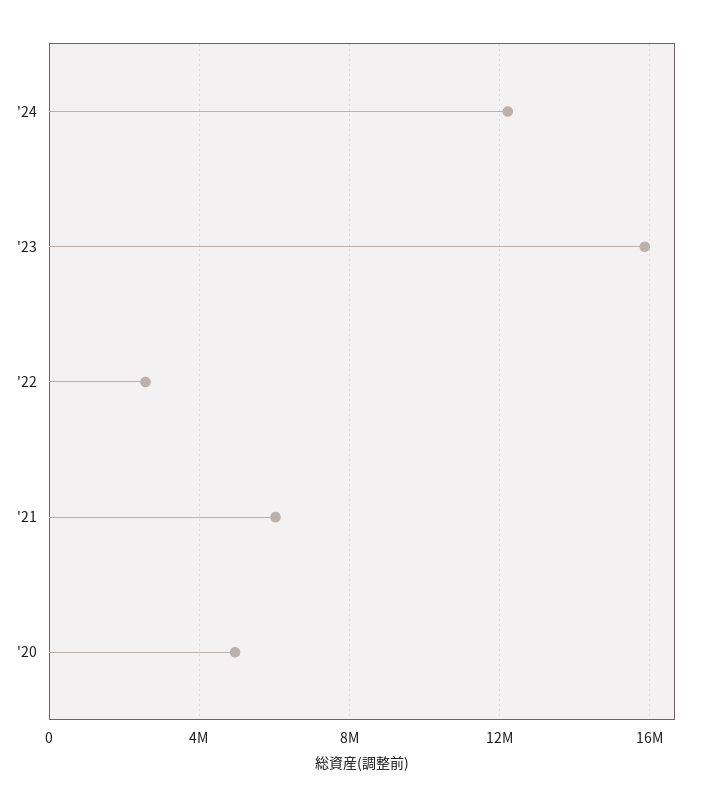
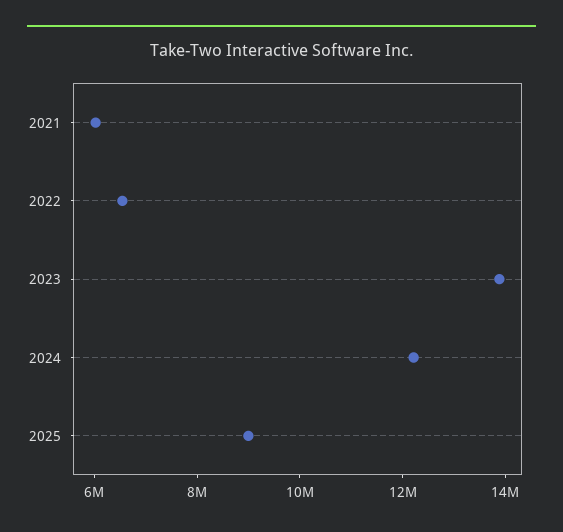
'23: 16000000 -> 14000000
'22: 2500000 -> 6500000
'20: 5000000 -> none
2025: none -> 9000000

